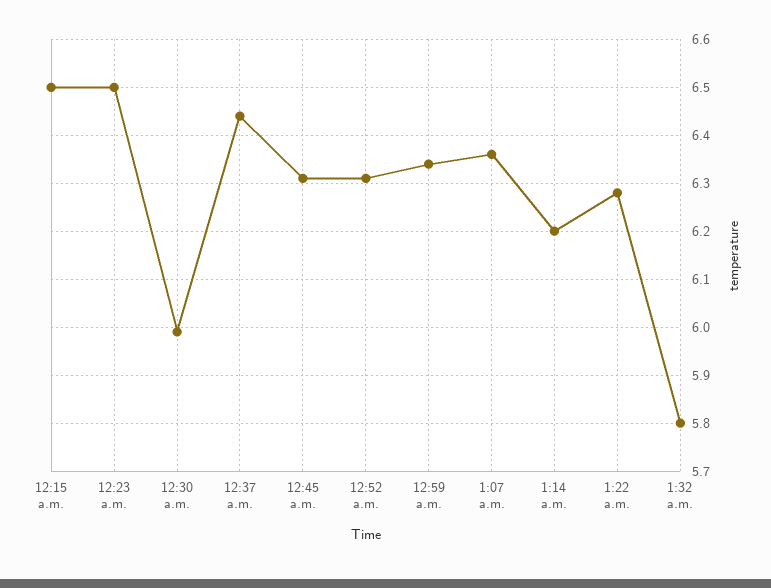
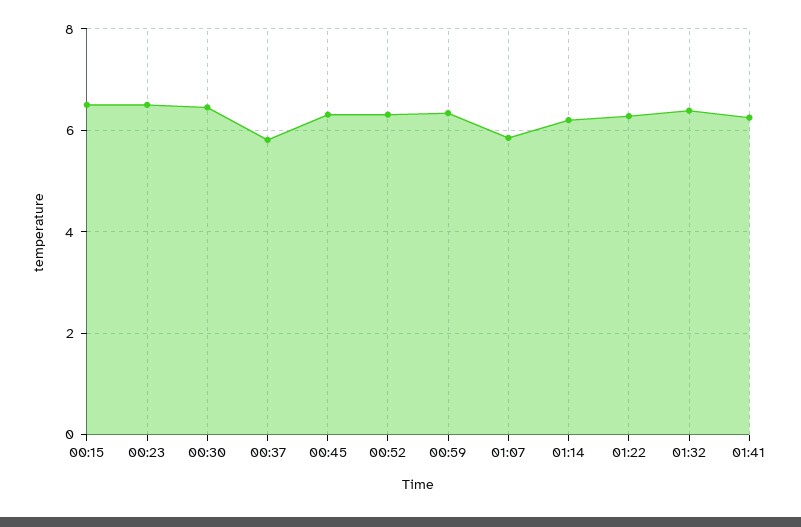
12:30 a.m.: 6 -> 6.4
12:37 a.m.: 6.45 -> 5.8
1:07 a.m.: 6.35 -> 5.8
1:32 a.m.: 5.8 -> 6.4
01:41: none -> 6.2

